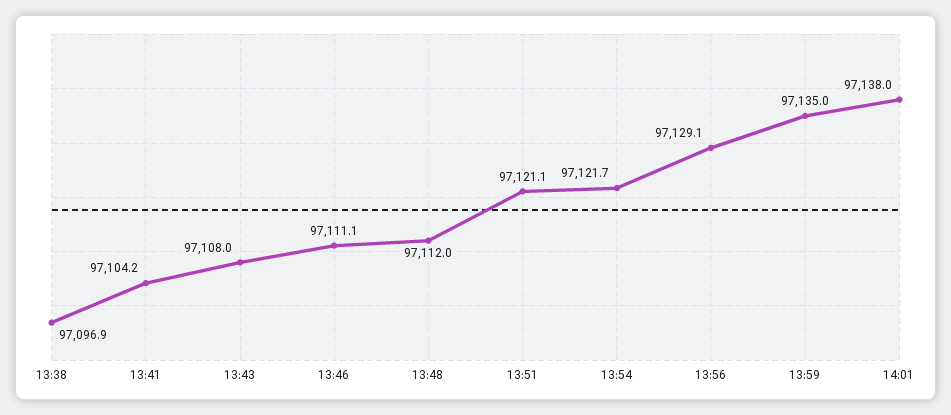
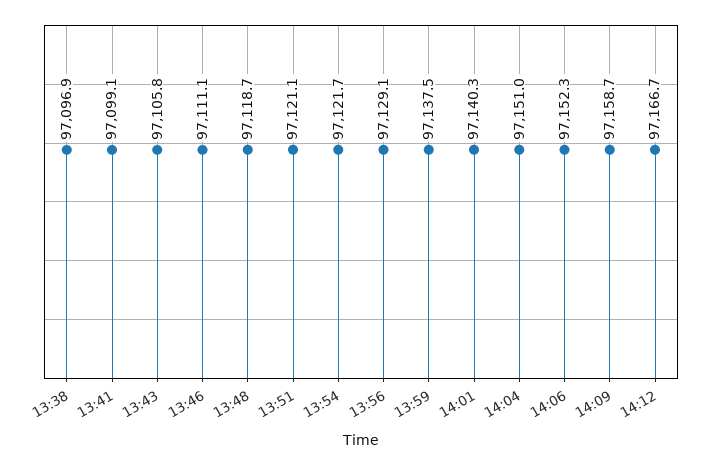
13:41: 97104.2 -> 97099.1
13:43: 97108 -> 97105.8
13:48: 97112 -> 97118.7
13:59: 97135 -> 97137.5
14:01: 97138 -> 97140.3
14:04: none -> 97151
14:06: none -> 97152.3
14:09: none -> 97158.7
14:12: none -> 97166.7

